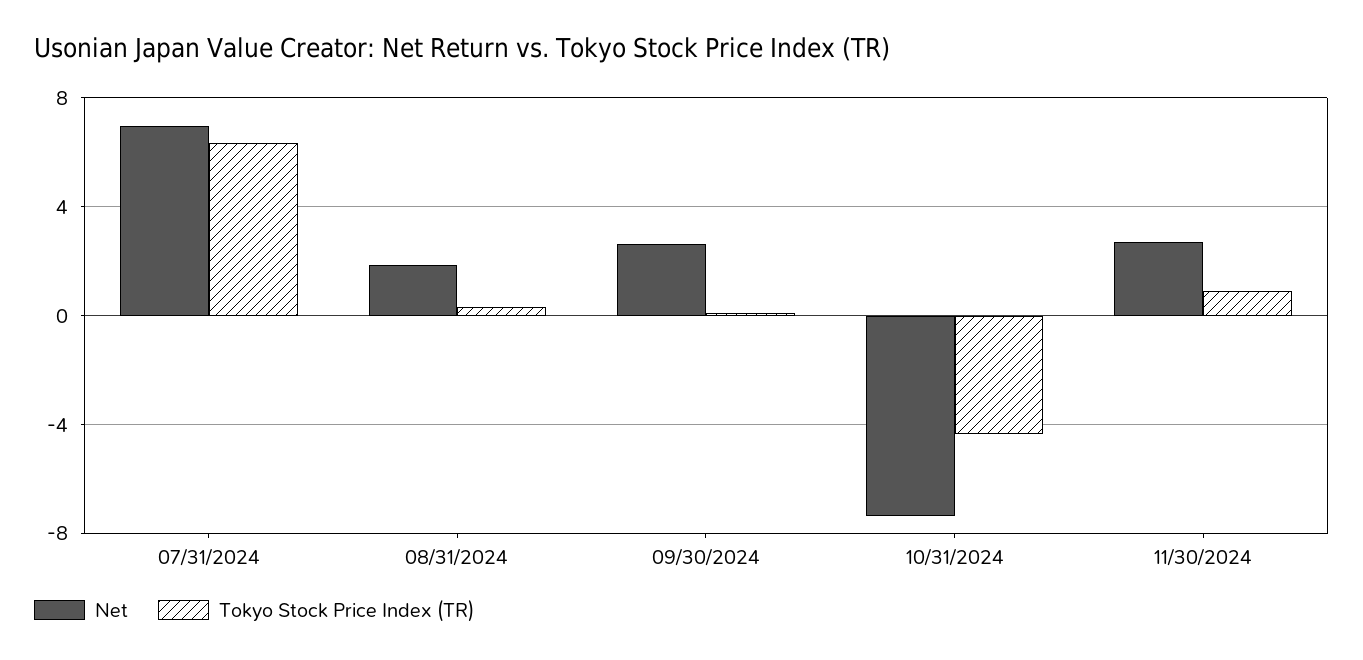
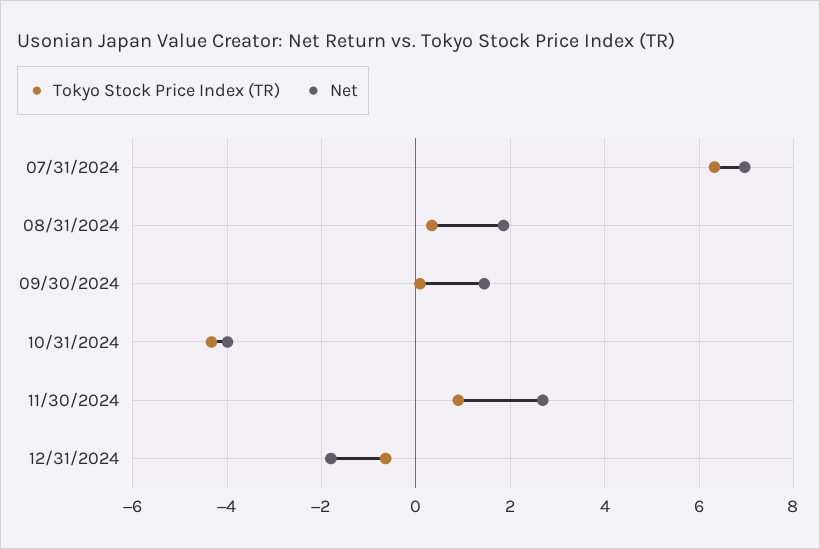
Net, 09/30/2024: 2.5 -> 1.4
Net, 10/31/2024: -7.5 -> -4
Tokyo Stock Price Index (TR), 12/31/2024: none -> -0.6
Net, 12/31/2024: none -> -1.8

